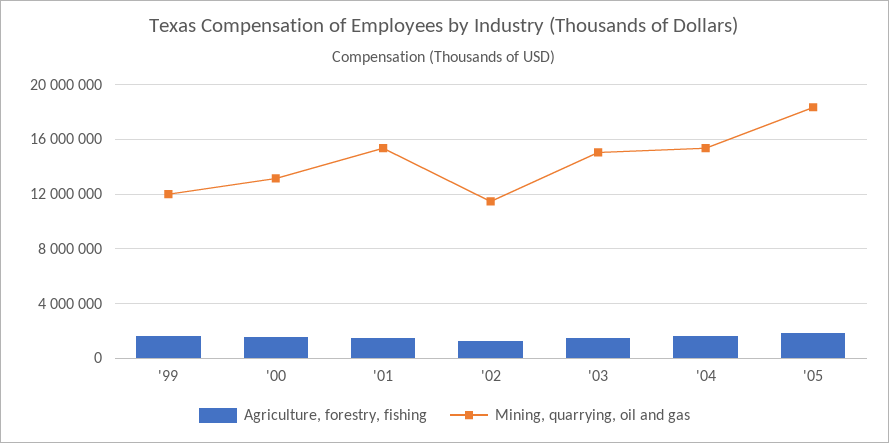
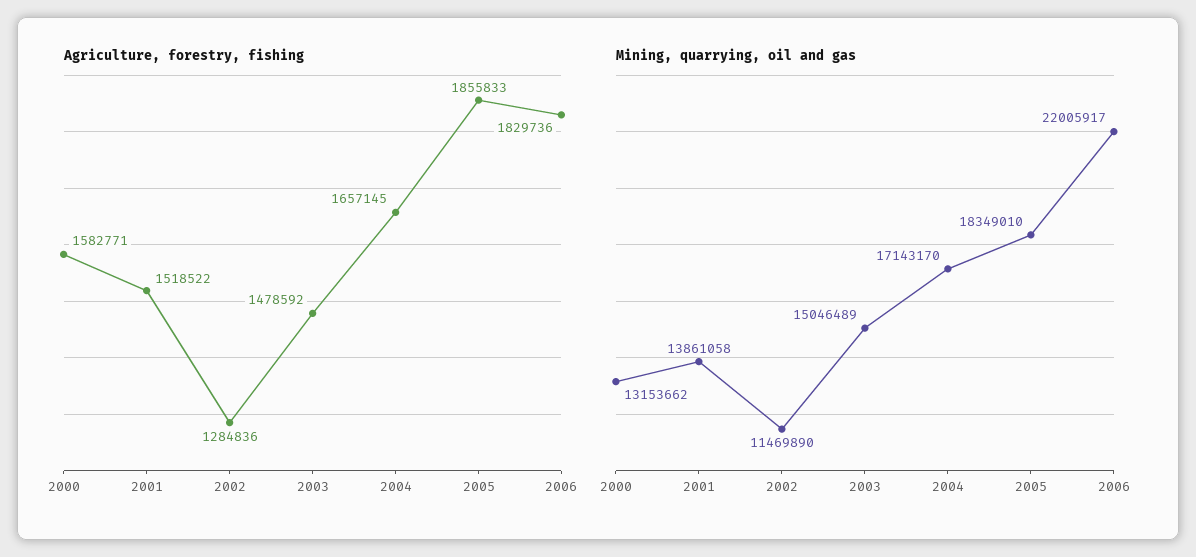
Agriculture, forestry, fishing, '99: 1500000 -> none
Mining, quarrying, oil and gas, '99: 12000000 -> none
Mining, quarrying, oil and gas, '01: 15500000 -> 13861058
Mining, quarrying, oil and gas, '04: 15500000 -> 17143170
Agriculture, forestry, fishing, 2006: none -> 1829736
Mining, quarrying, oil and gas, 2006: none -> 22005917

